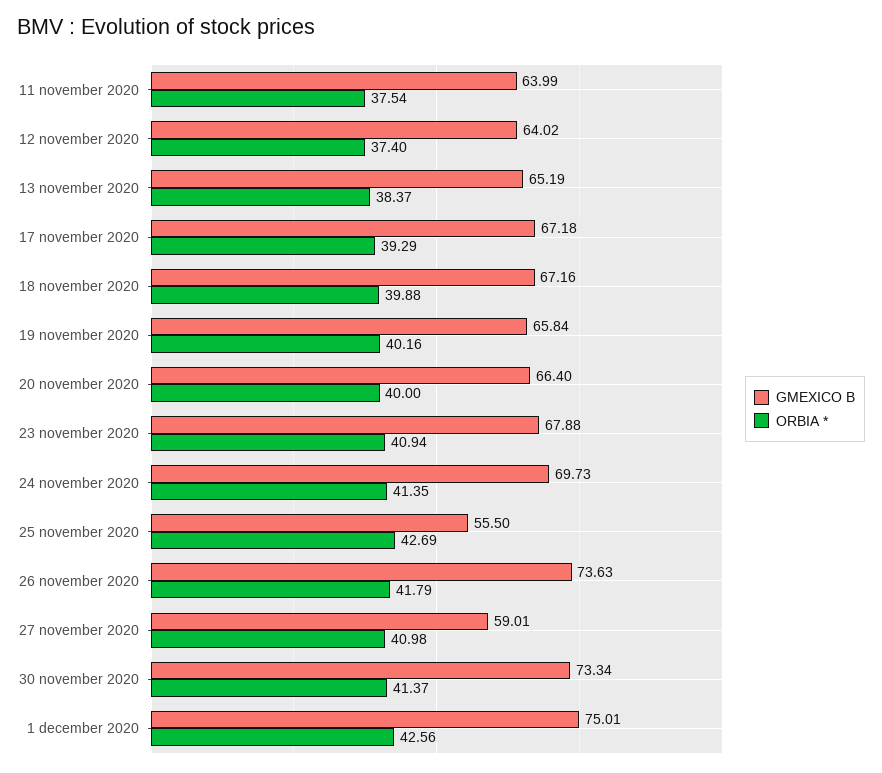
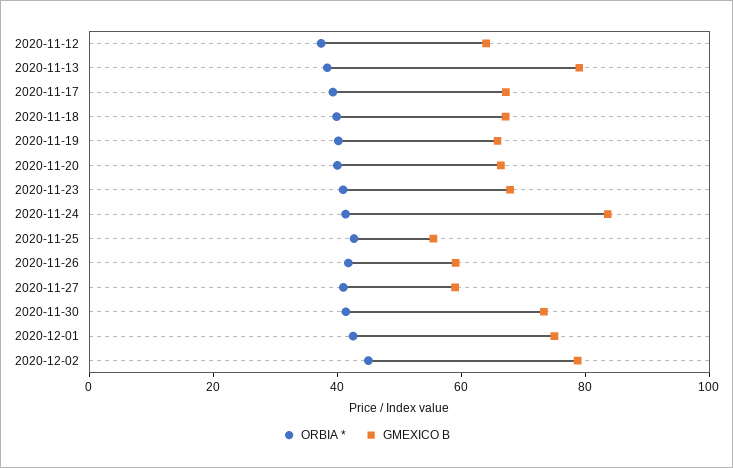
GMEXICO B, 11 november 2020: 63.99 -> none
ORBIA *, 11 november 2020: 37.54 -> none
GMEXICO B, 13 november 2020: 65.19 -> 80
GMEXICO B, 24 november 2020: 69.73 -> 85
GMEXICO B, 26 november 2020: 73.63 -> 60
ORBIA *, 2020-12-02: none -> 45
GMEXICO B, 2020-12-02: none -> 80

